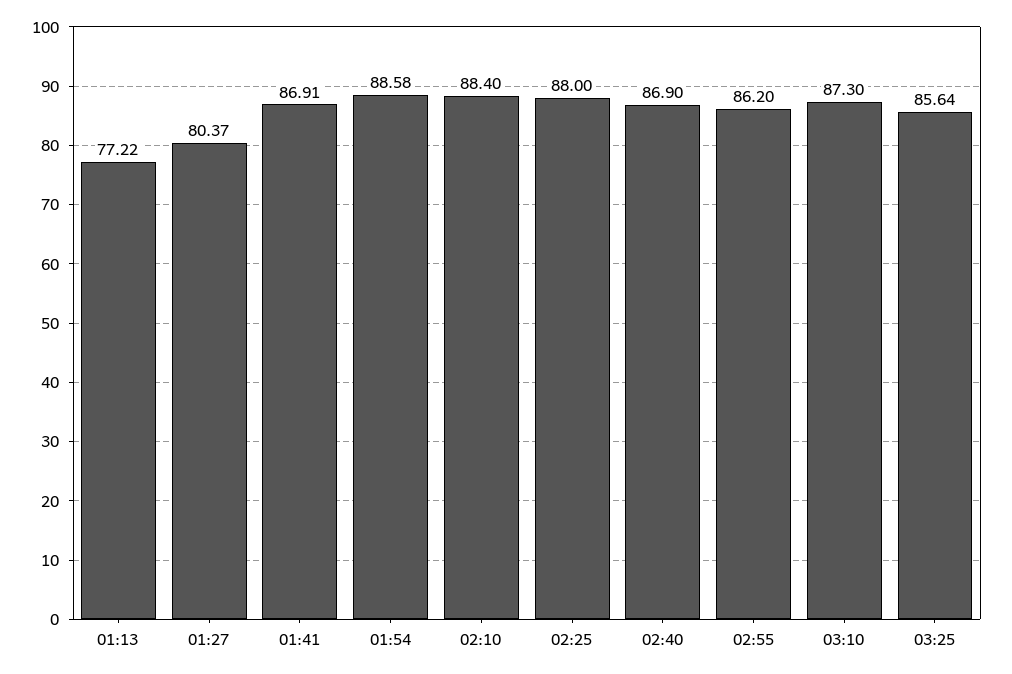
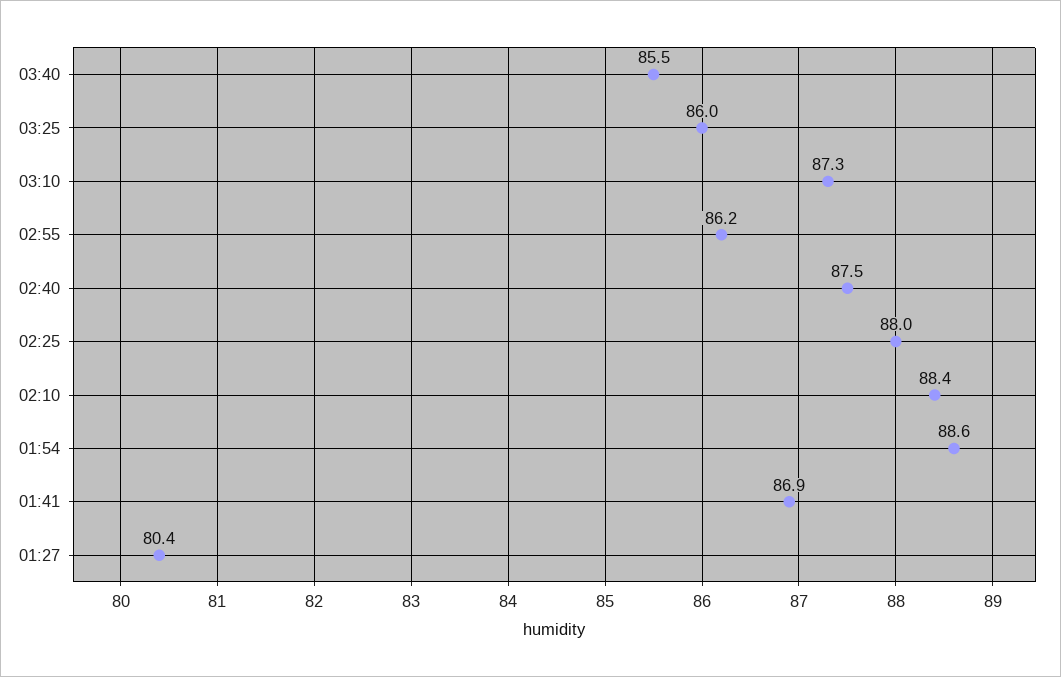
01:13: 77.22 -> none
02:40: 86.9 -> 87.5
03:25: 85.64 -> 86
03:40: none -> 85.5

